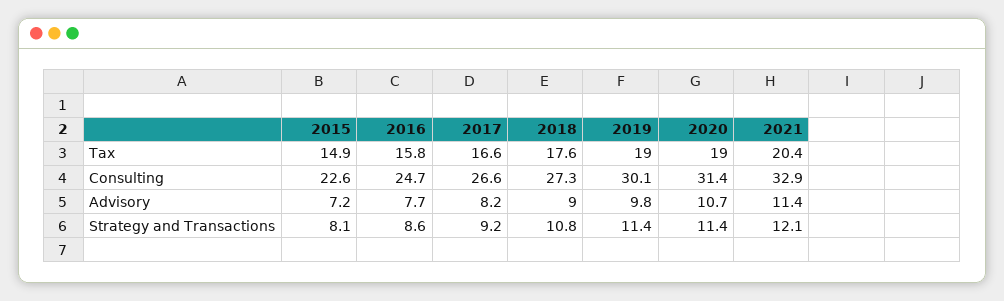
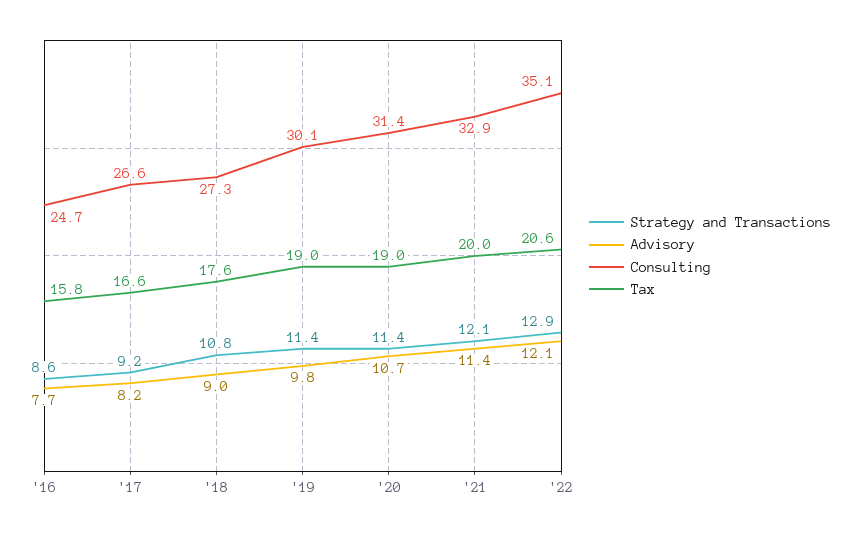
Tax, 2015: 14.9 -> none
Tax, 2021: 20.4 -> 20
Consulting, 2015: 22.6 -> none
Advisory, 2015: 7.2 -> none
Strategy and Transactions, 2015: 8.1 -> none
Strategy and Transactions, '22: none -> 12.9
Advisory, '22: none -> 12.1
Consulting, '22: none -> 35.1
Tax, '22: none -> 20.6

